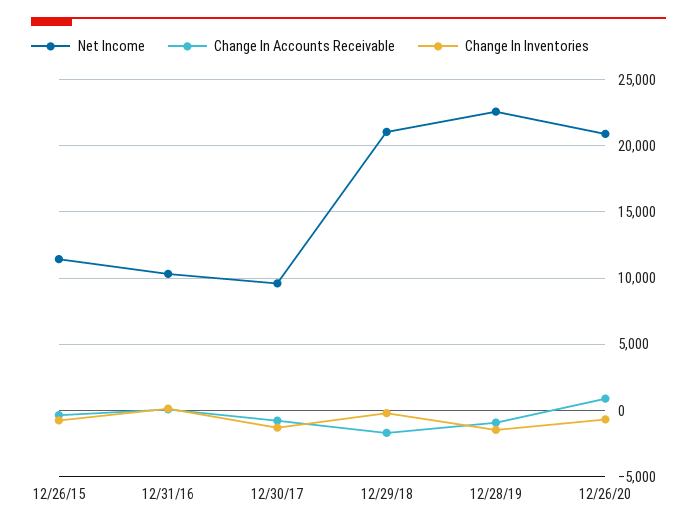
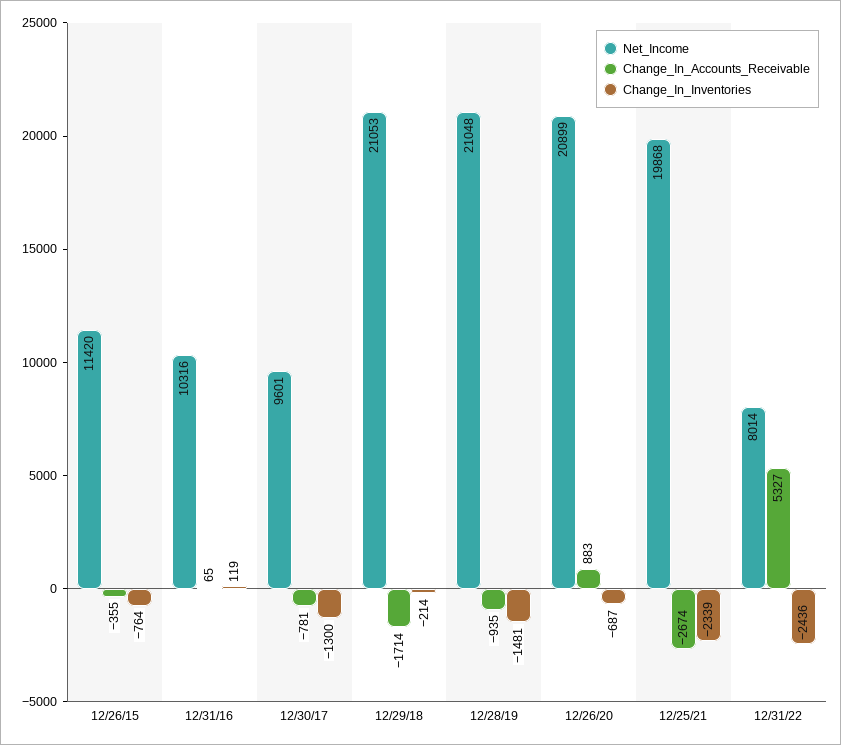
Net Income, 12/28/19: 22500 -> 21048
Net Income, 12/25/21: none -> 19868
Change In Accounts Receivable, 12/25/21: none -> -2674
Change In Inventories, 12/25/21: none -> -2339
Net Income, 12/31/22: none -> 8014
Change In Accounts Receivable, 12/31/22: none -> 5327
Change In Inventories, 12/31/22: none -> -2436

